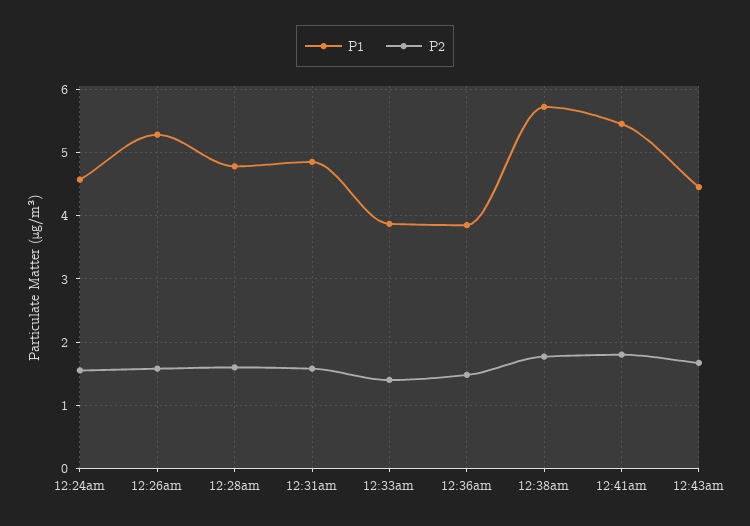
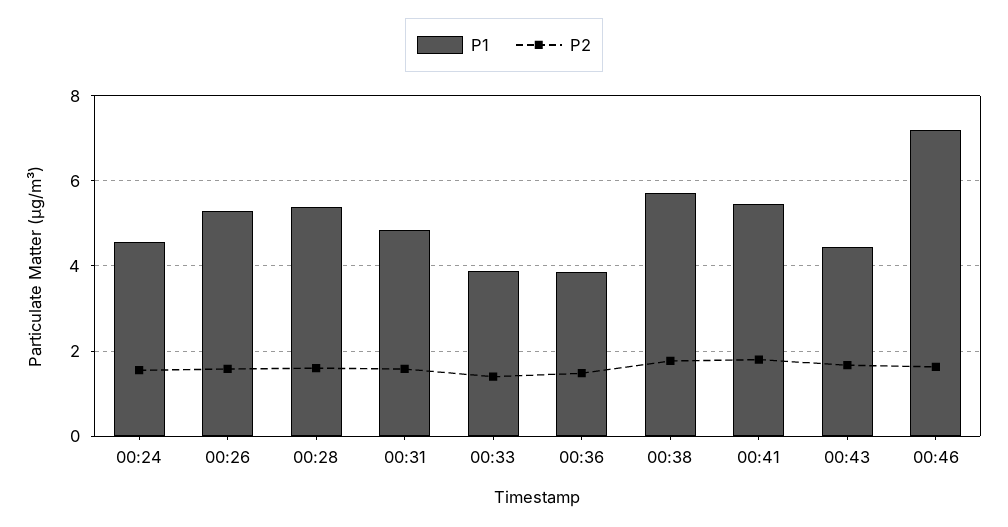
P1, 12:28am: 4.8 -> 5.4
P1, 00:46: none -> 7.2
P2, 00:46: none -> 1.6

